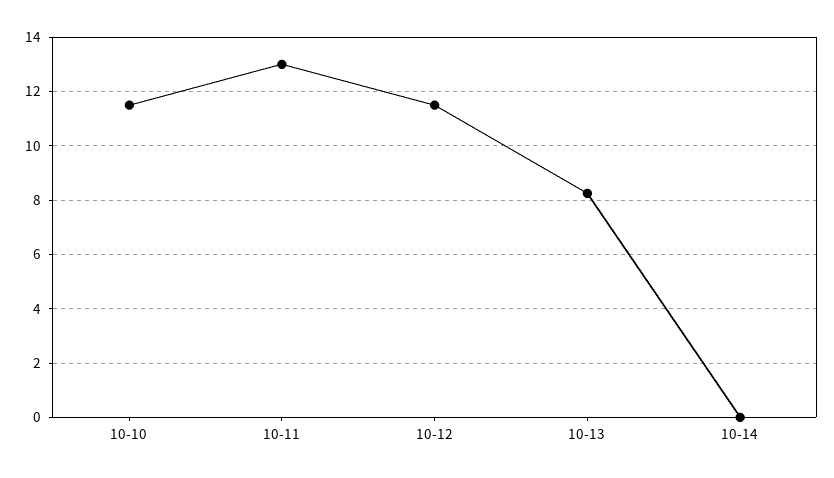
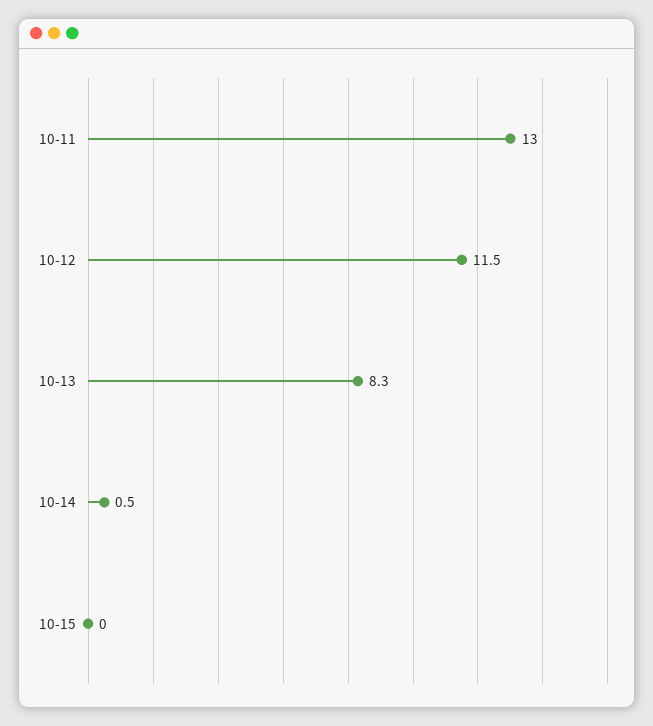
10-10: 11.5 -> none
10-14: 0 -> 0.5
10-15: none -> 0

